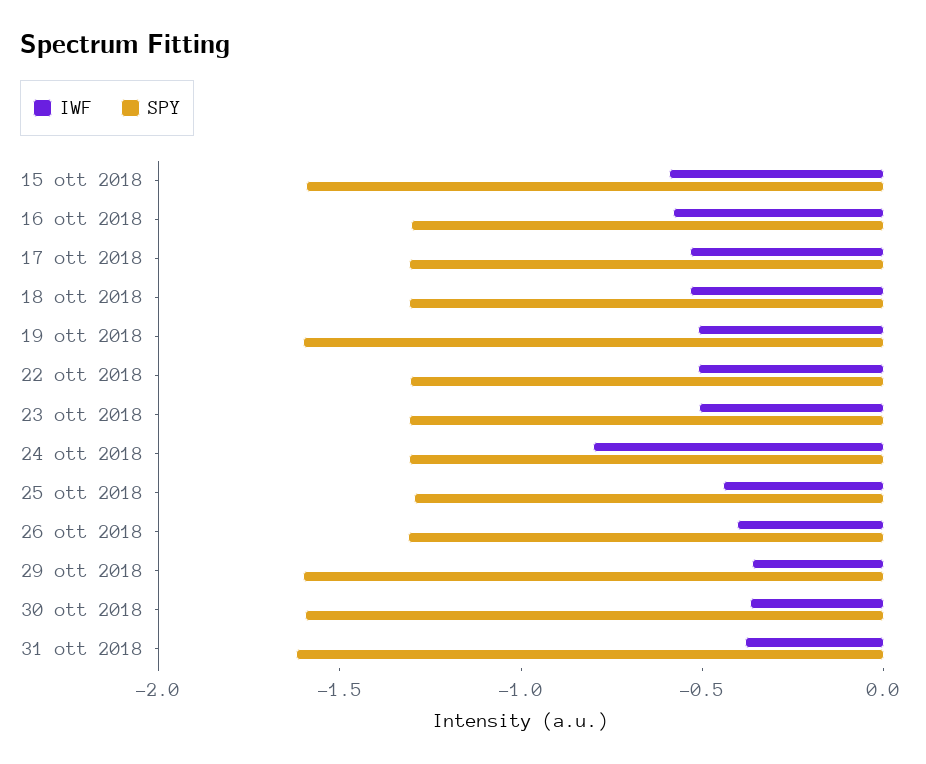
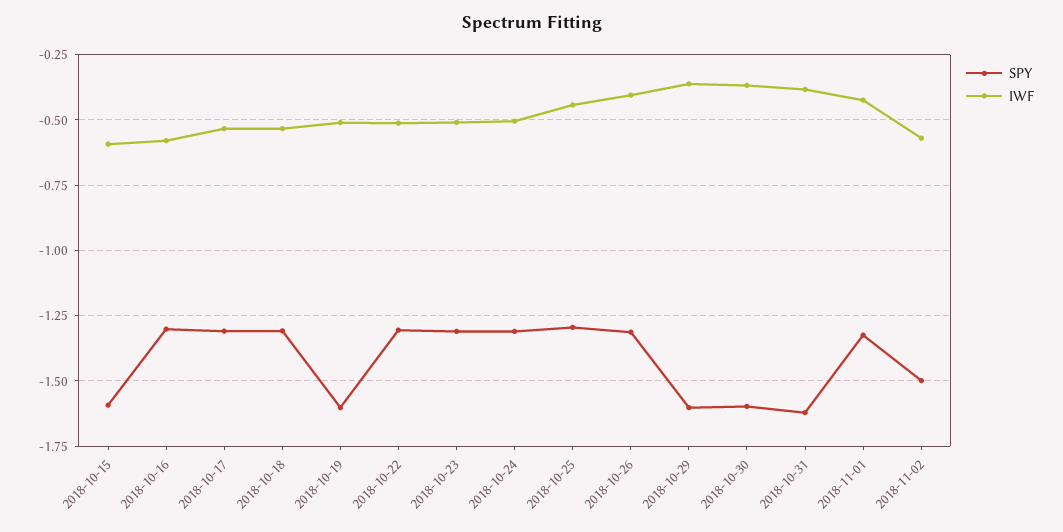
IWF, 24 ott 2018: -0.8 -> -0.5
SPY, 2018-11-01: none -> -1.325
IWF, 2018-11-01: none -> -0.425
SPY, 2018-11-02: none -> -1.5
IWF, 2018-11-02: none -> -0.575

